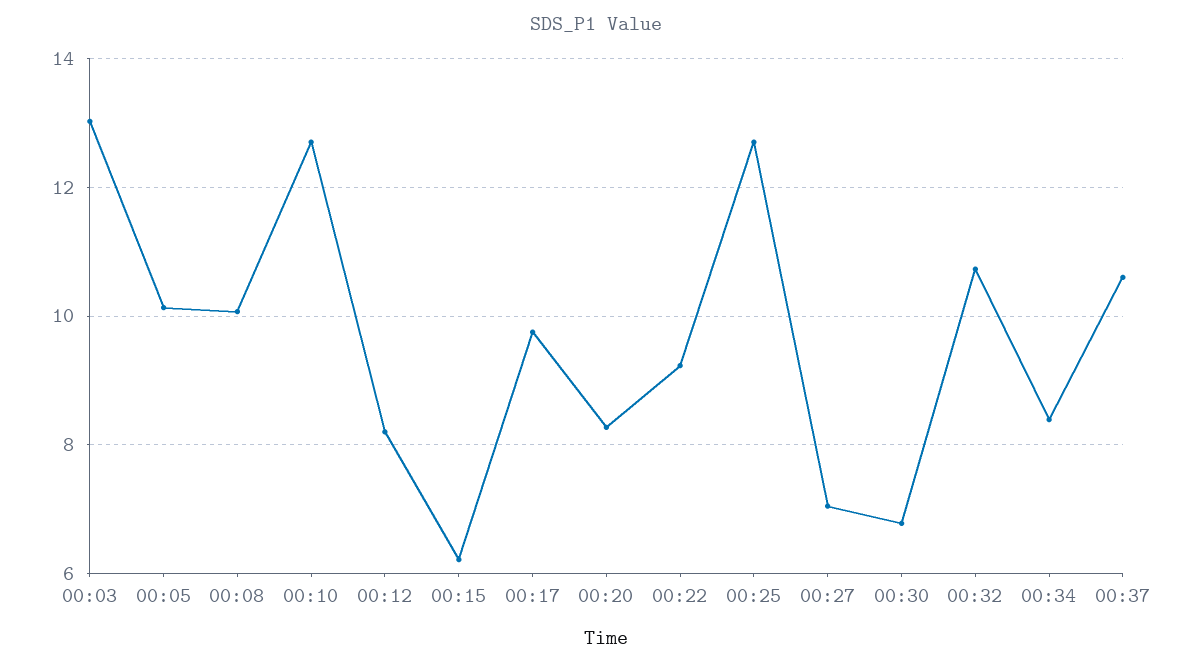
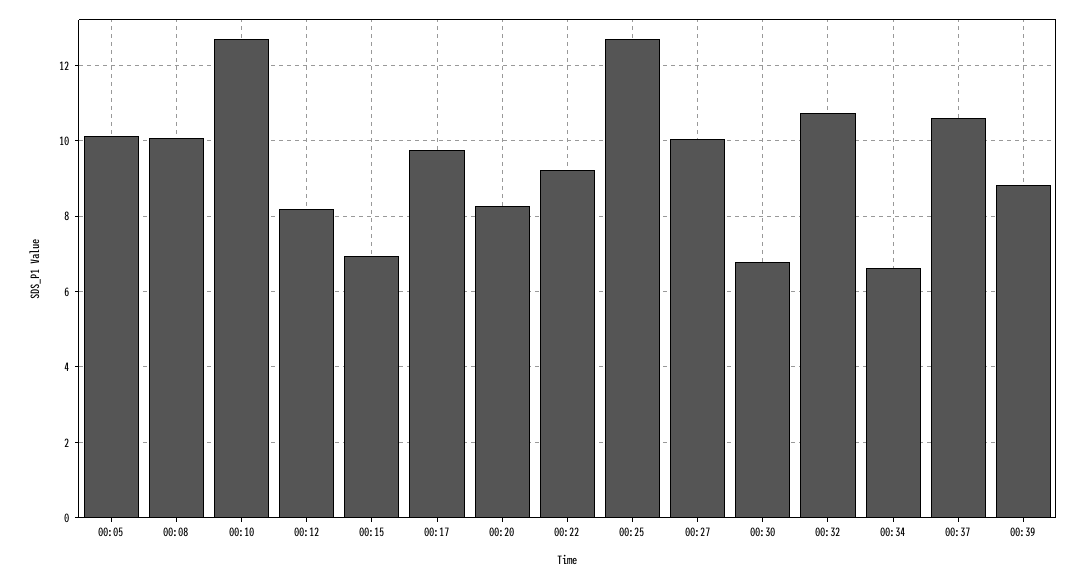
00:03: 13 -> none
00:15: 6.2 -> 7
00:27: 7 -> 10
00:34: 8.4 -> 6.6
00:39: none -> 8.8

